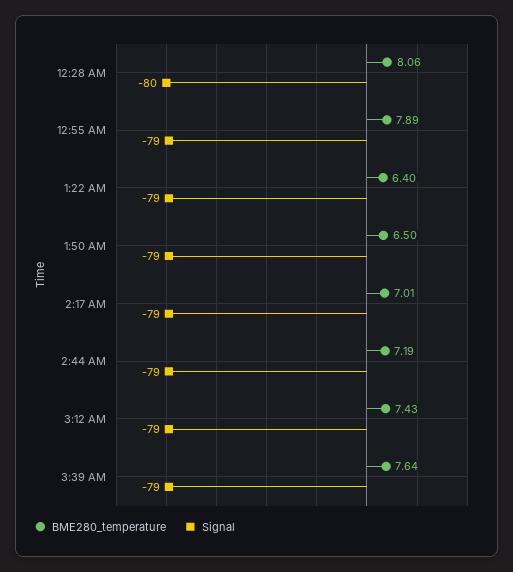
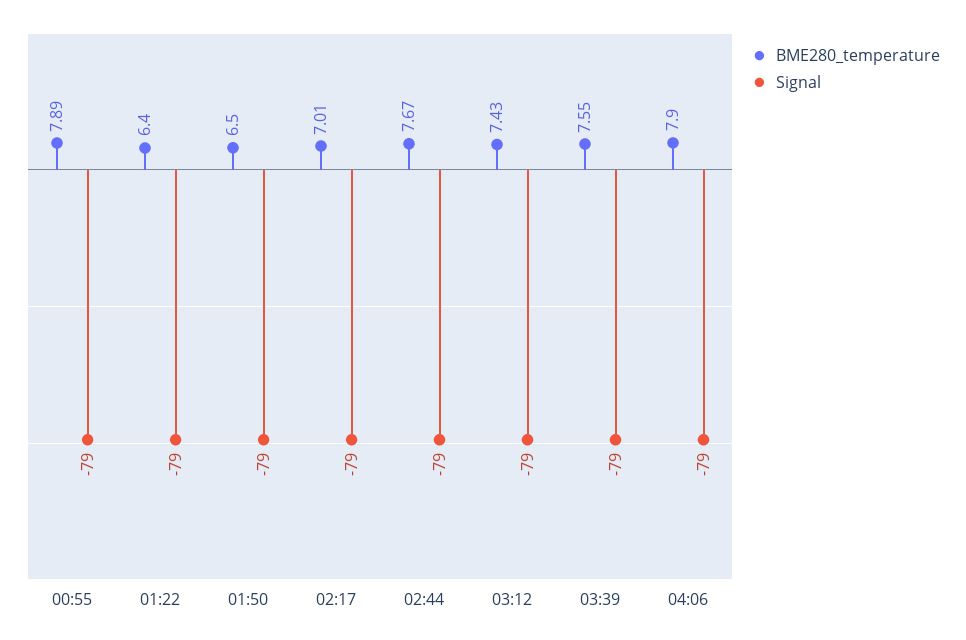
BME280_temperature, 12:28 AM: 8.06 -> none
Signal, 12:28 AM: -80 -> none
BME280_temperature, 2:44 AM: 7.19 -> 7.67
BME280_temperature, 3:39 AM: 7.64 -> 7.55
BME280_temperature, 04:06: none -> 7.9
Signal, 04:06: none -> -79

